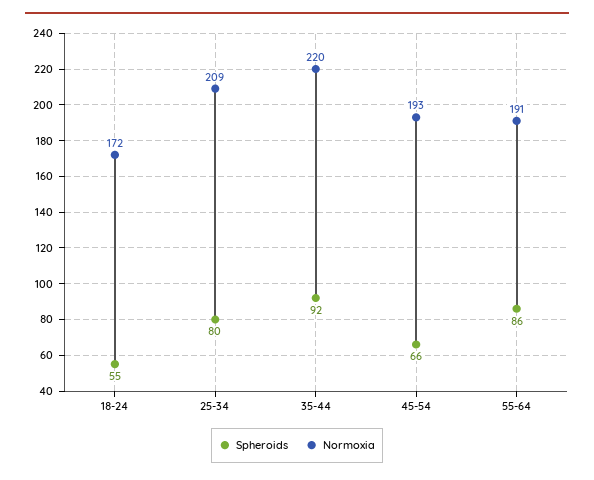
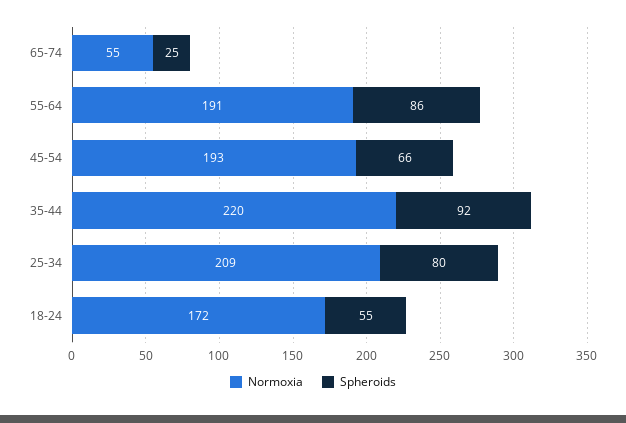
Normoxia, 65-74: none -> 55
Spheroids, 65-74: none -> 25

